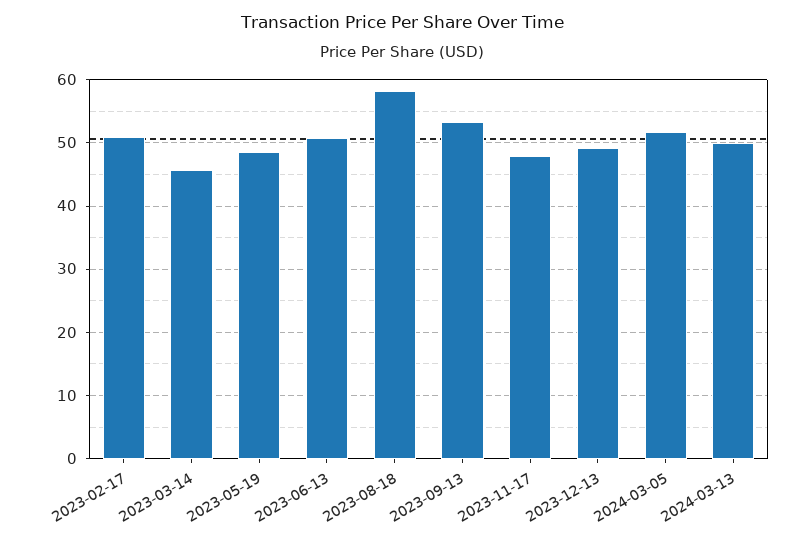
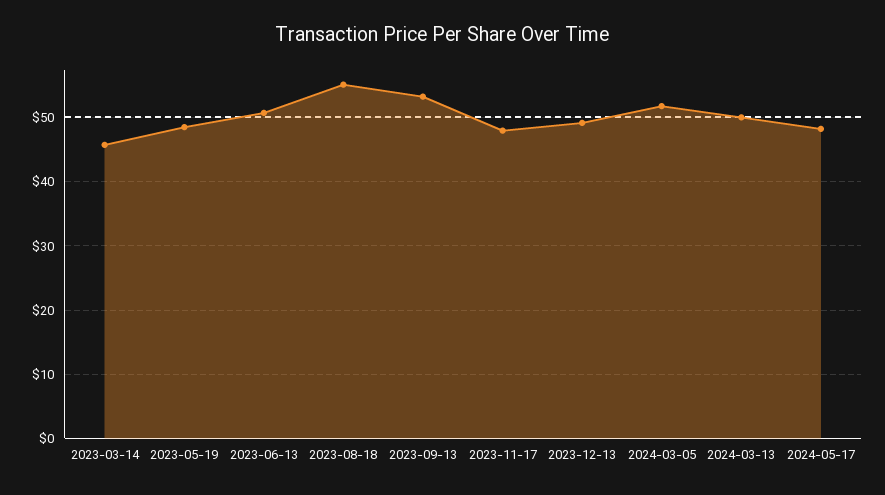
2023-02-17: 51 -> none
2023-08-18: 58 -> 55
2024-05-17: none -> 48

